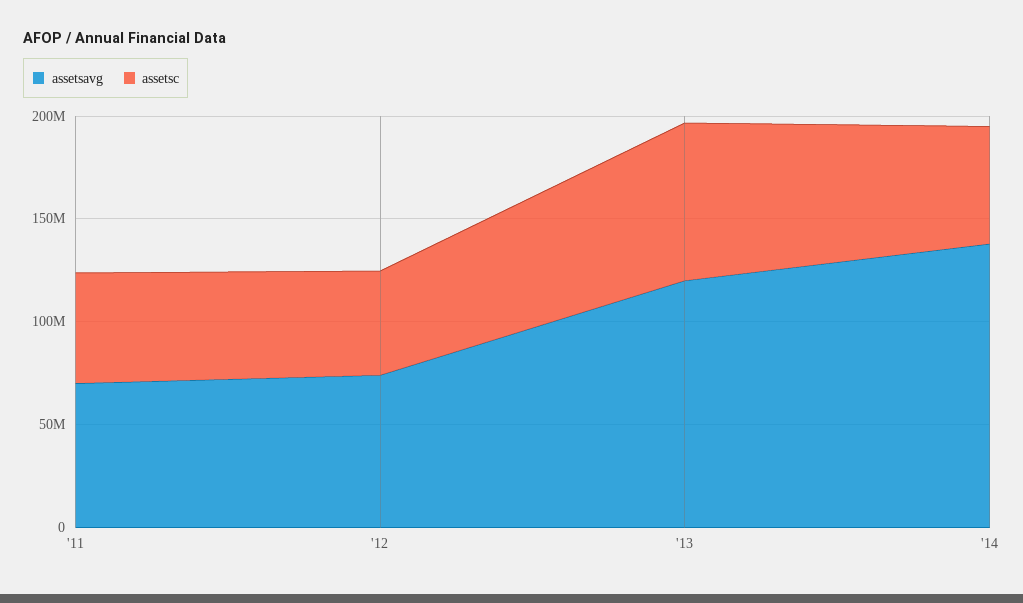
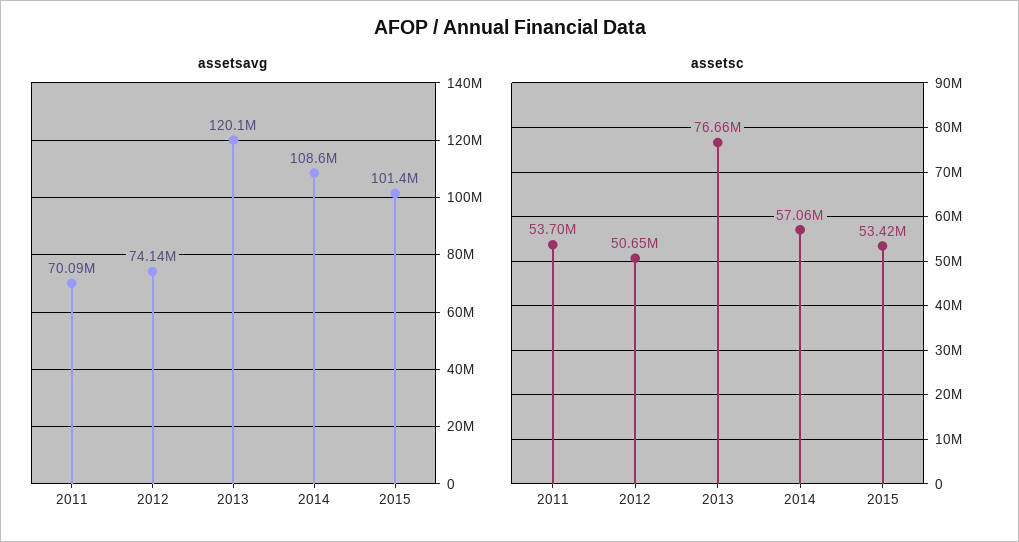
assetsavg, '14: 140000000 -> 108600000
assetsavg, 2015: none -> 101400000
assetsc, 2015: none -> 53420000

